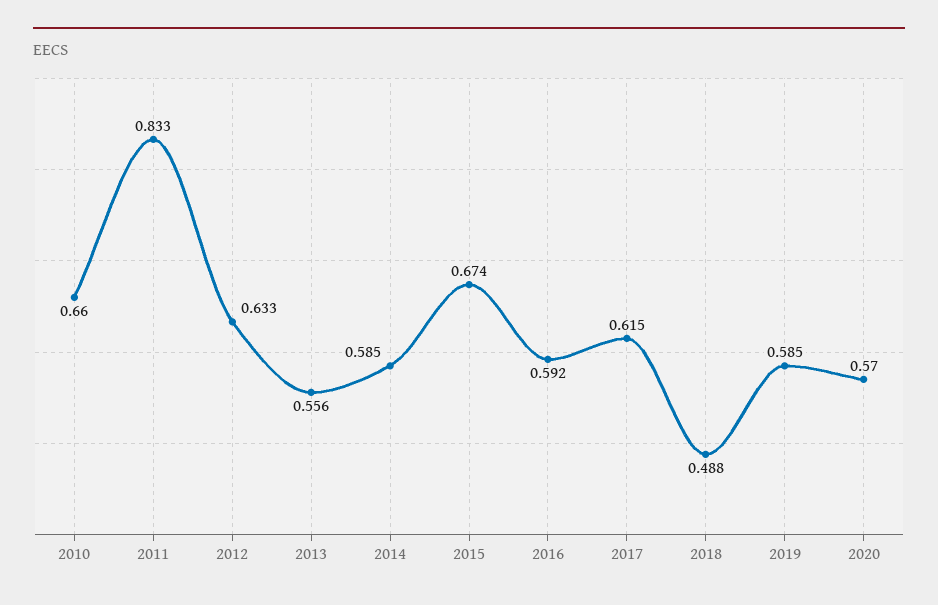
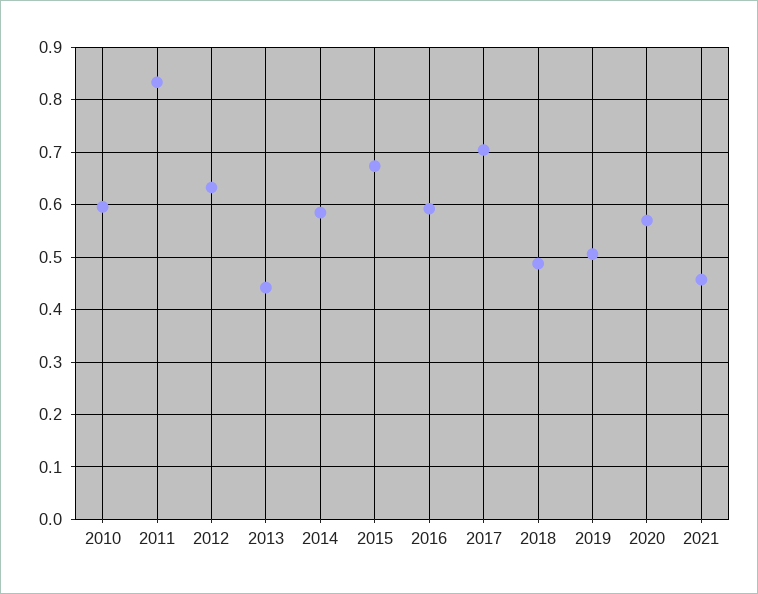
2010: 0.66 -> 0.6
2013: 0.556 -> 0.44
2017: 0.615 -> 0.7
2019: 0.585 -> 0.5
2021: none -> 0.46

